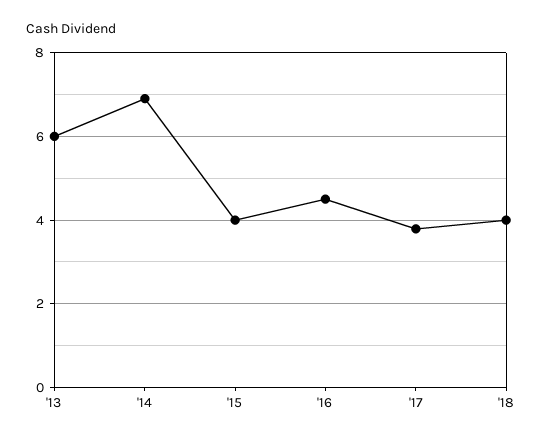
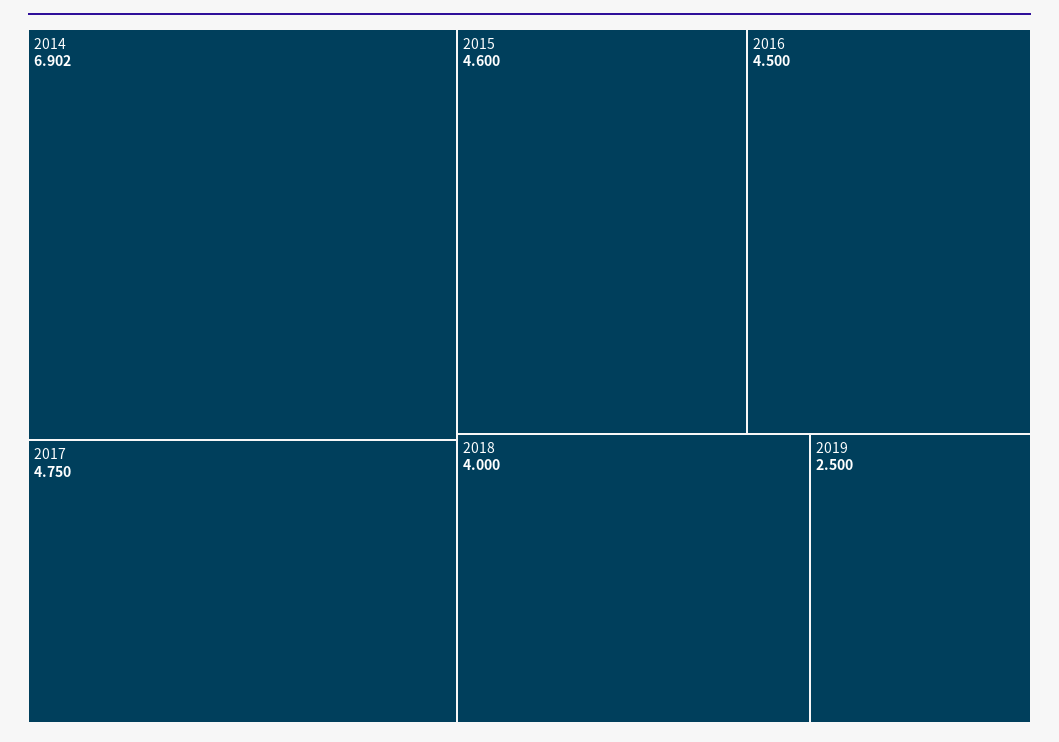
'13: 6 -> none
'15: 4 -> 4.6
'17: 3.8 -> 4.75
2019: none -> 2.5

